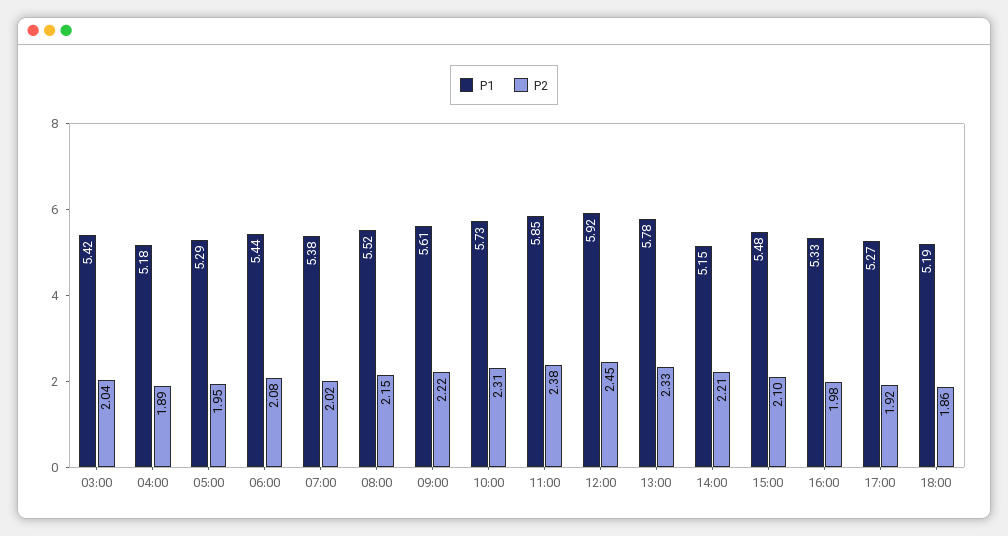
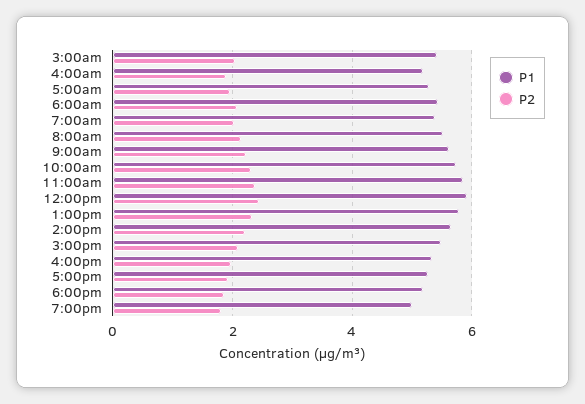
P1, 14:00: 5.15 -> 5.6
P1, 7:00pm: none -> 5
P2, 7:00pm: none -> 1.8

